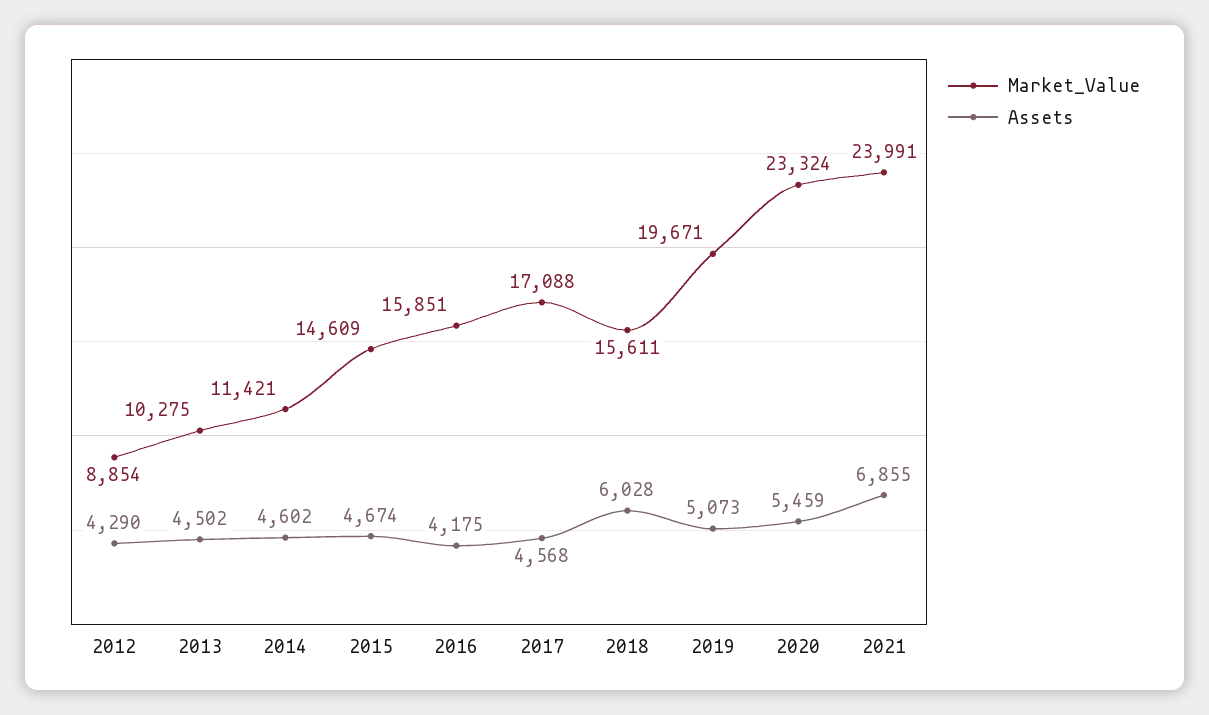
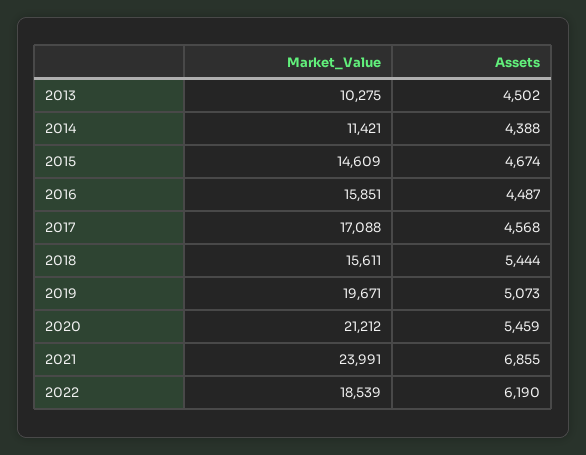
Market_Value, 2012: 8854 -> none
Assets, 2012: 4290 -> none
Assets, 2014: 4602 -> 4388
Assets, 2016: 4175 -> 4487
Assets, 2018: 6028 -> 5444
Market_Value, 2020: 23324 -> 21212
Market_Value, 2022: none -> 18539
Assets, 2022: none -> 6190

